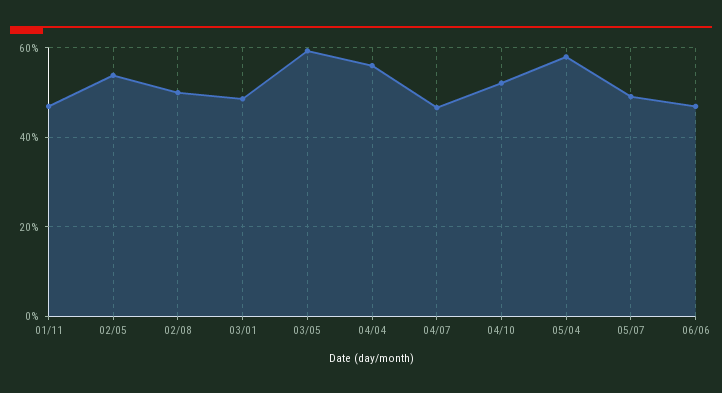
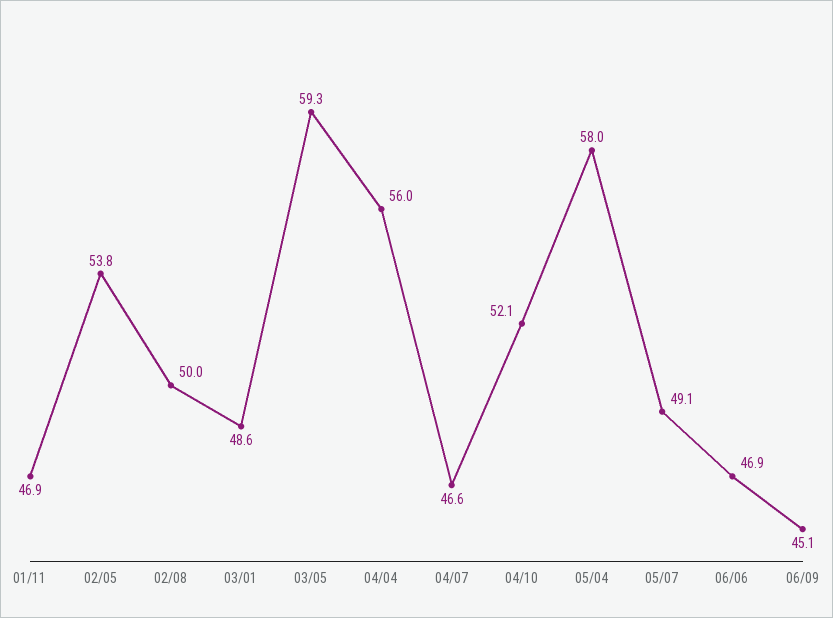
06/09: none -> 45.1

